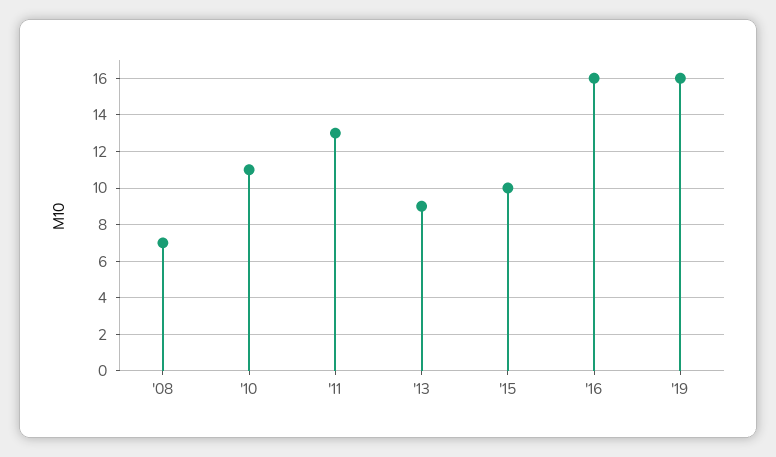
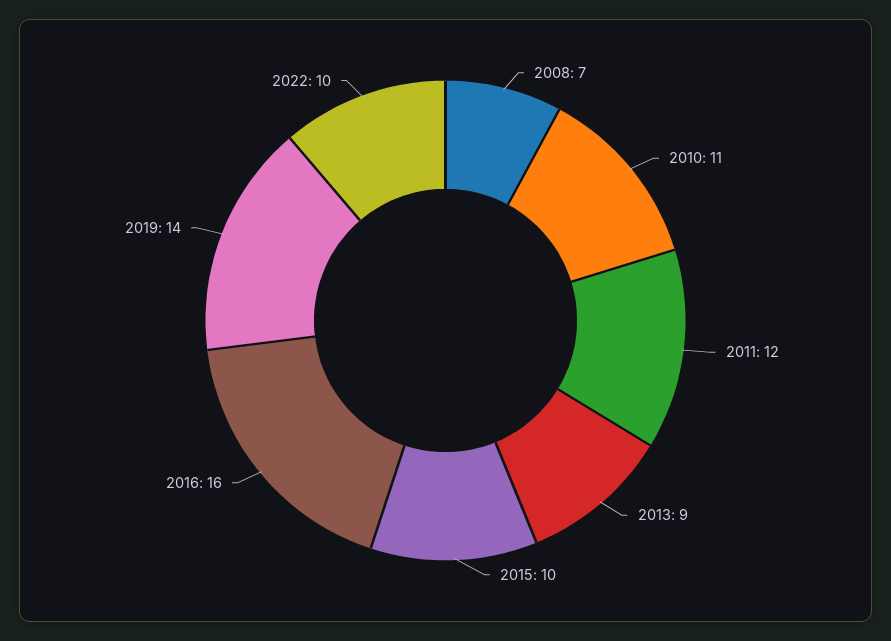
'11: 13 -> 12
'19: 16 -> 14
2022: none -> 10

